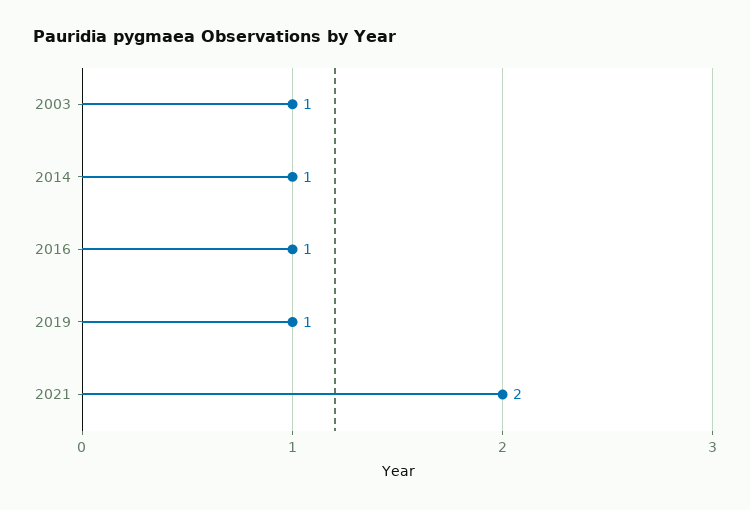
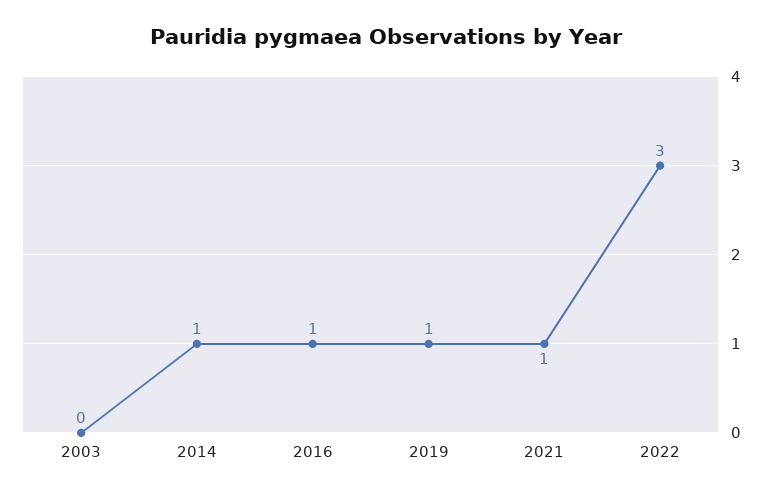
2003: 1 -> 0
2021: 2 -> 1
2022: none -> 3

